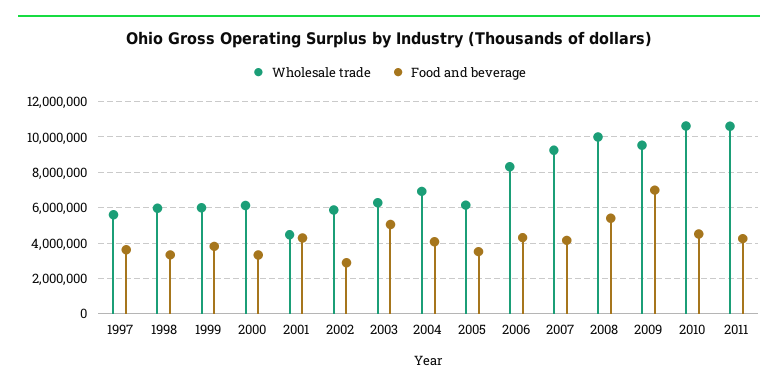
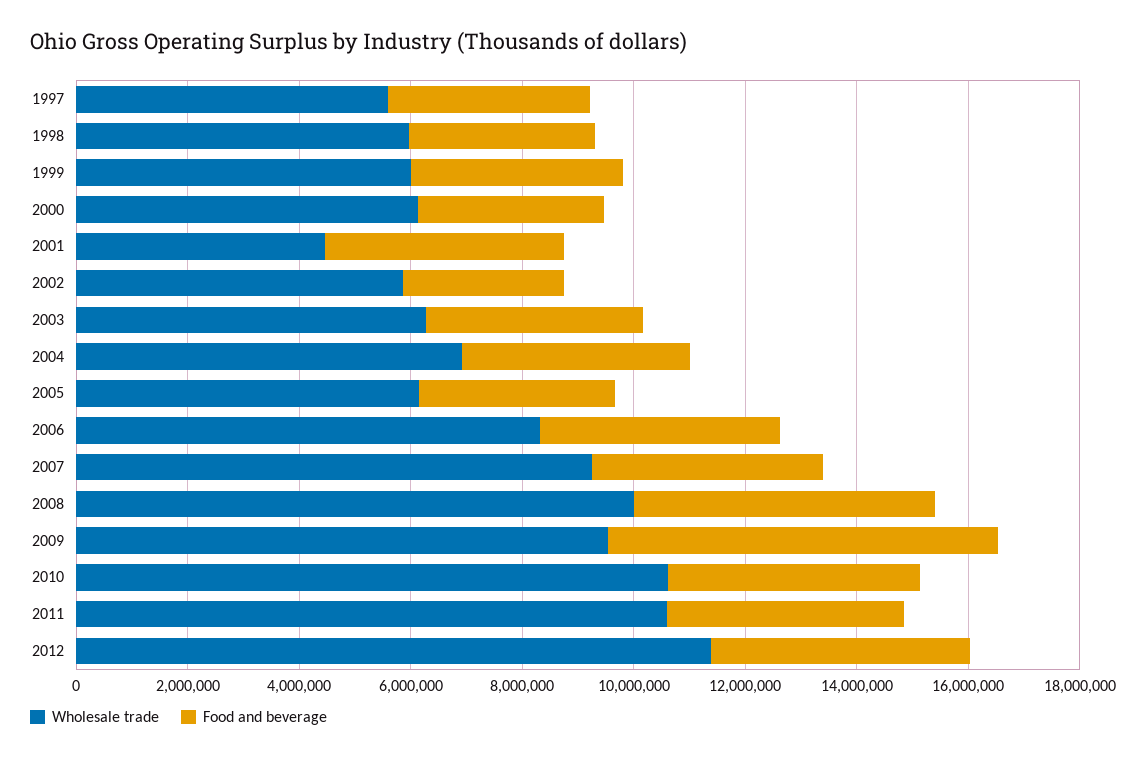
Food and beverage, 2003: 5000000 -> 4000000
Wholesale trade, 2012: none -> 11500000
Food and beverage, 2012: none -> 4500000

